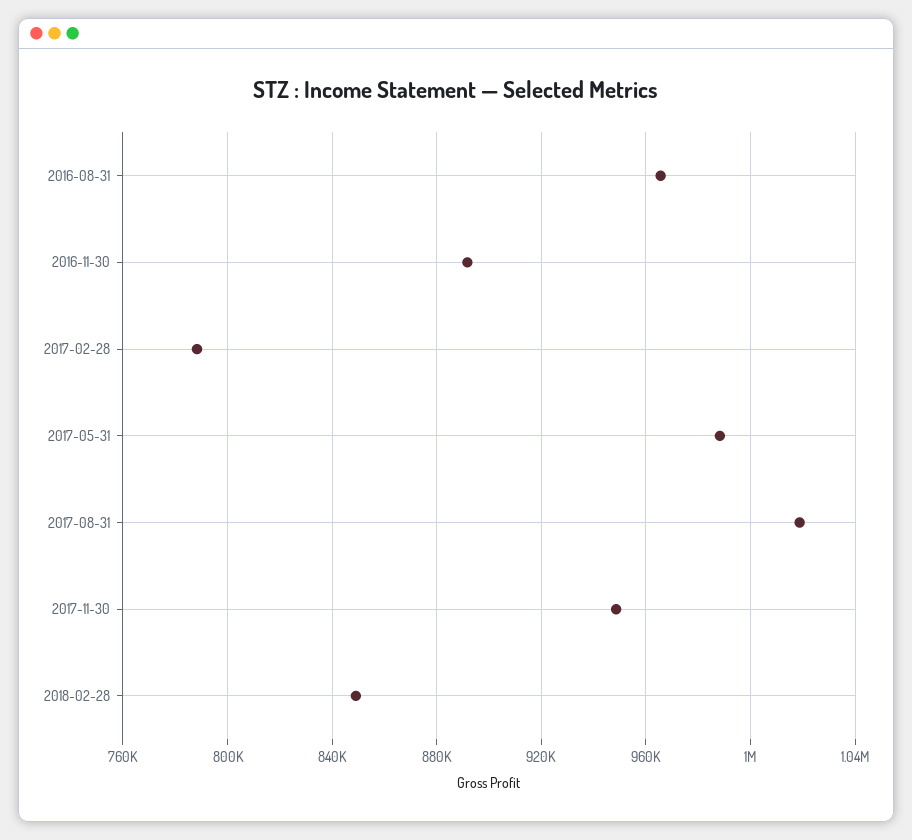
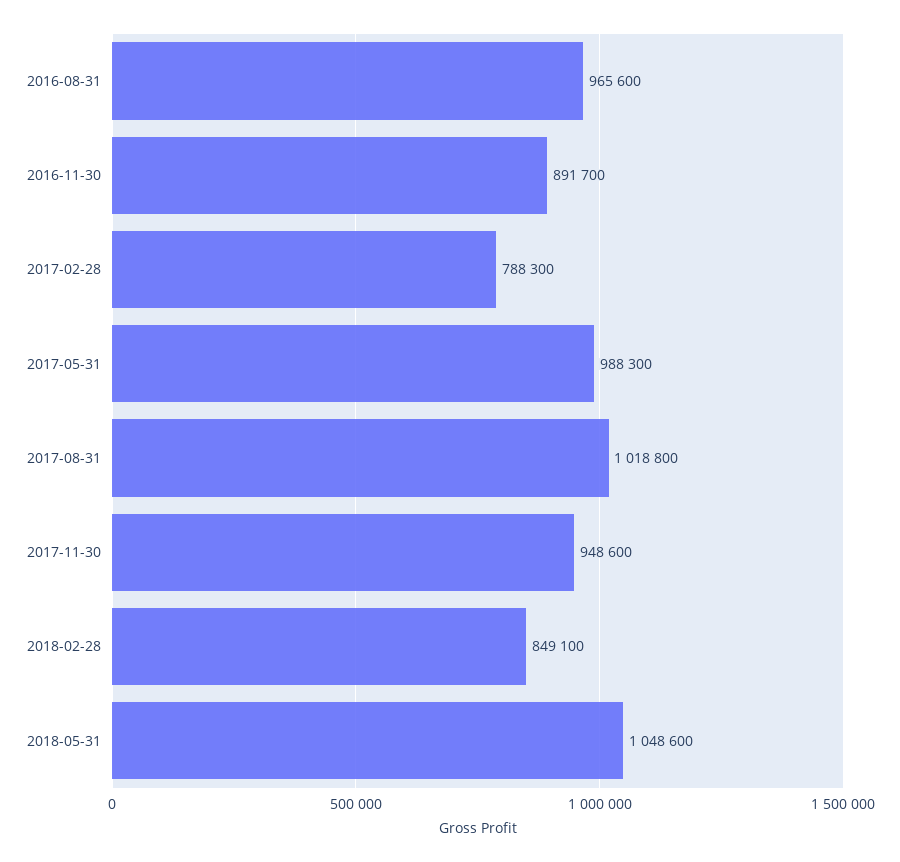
2018-05-31: none -> 1048600

